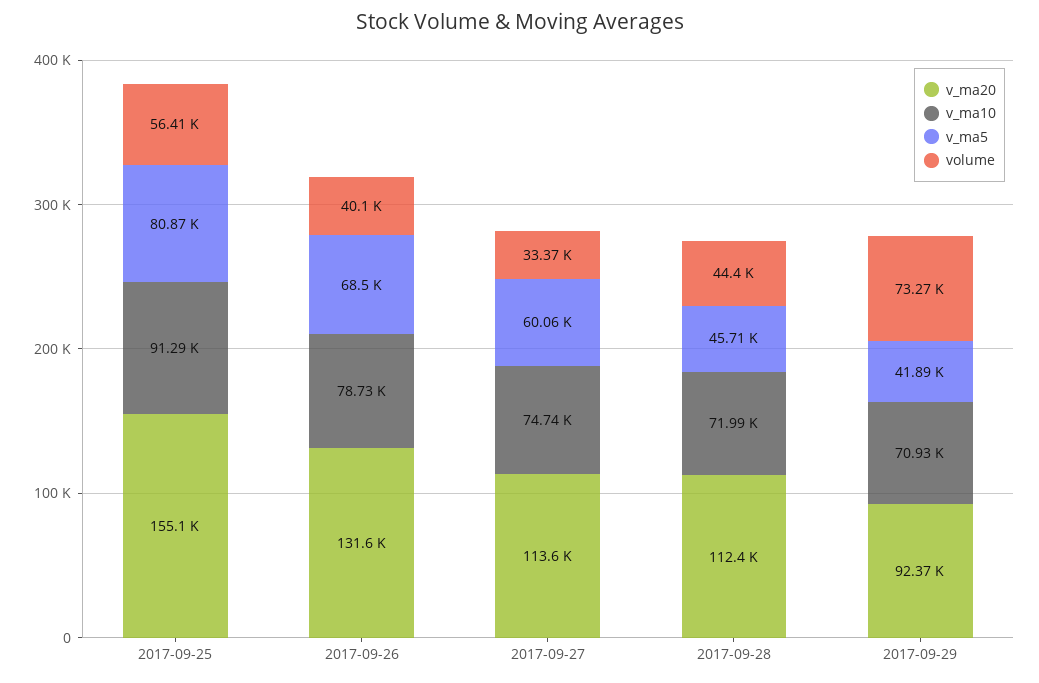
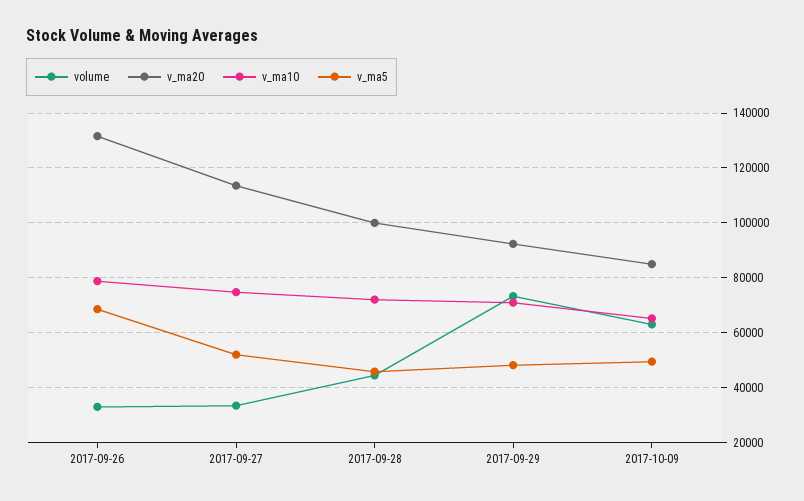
v_ma20, 2017-09-25: 155100 -> none
v_ma10, 2017-09-25: 91290 -> none
v_ma5, 2017-09-25: 80870 -> none
volume, 2017-09-25: 56410 -> none
volume, 2017-09-26: 40100 -> 32500
v_ma5, 2017-09-27: 60060 -> 52500
v_ma20, 2017-09-28: 112400 -> 100000
v_ma5, 2017-09-29: 41890 -> 47500
volume, 2017-10-09: none -> 62500
v_ma20, 2017-10-09: none -> 85000
v_ma10, 2017-10-09: none -> 65000
v_ma5, 2017-10-09: none -> 50000

